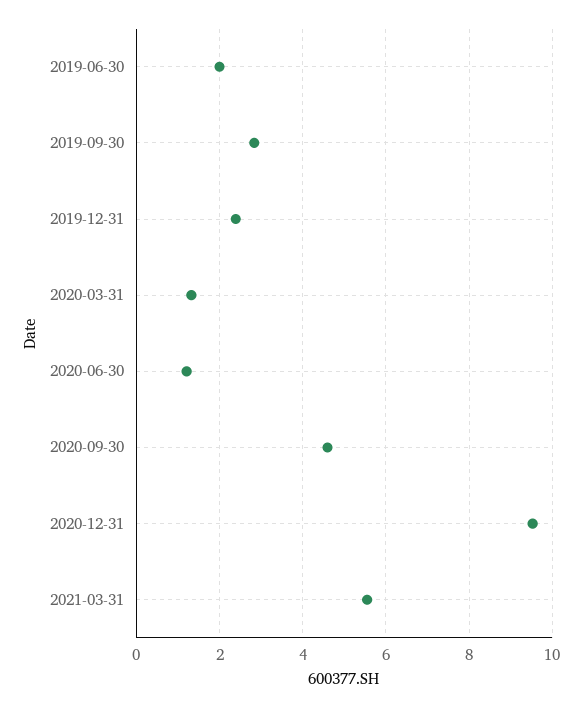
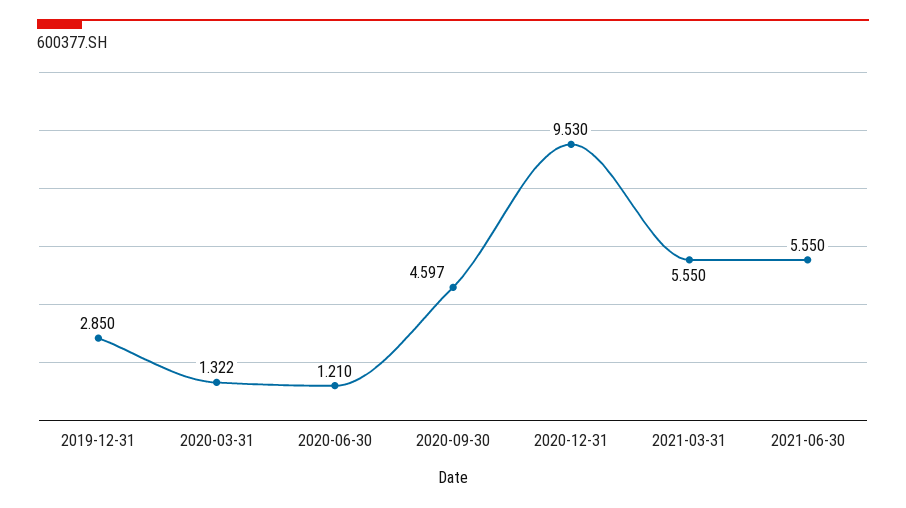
2019-06-30: 2 -> none
2019-09-30: 2.8 -> none
2019-12-31: 2.4 -> 2.85
2021-06-30: none -> 5.55

